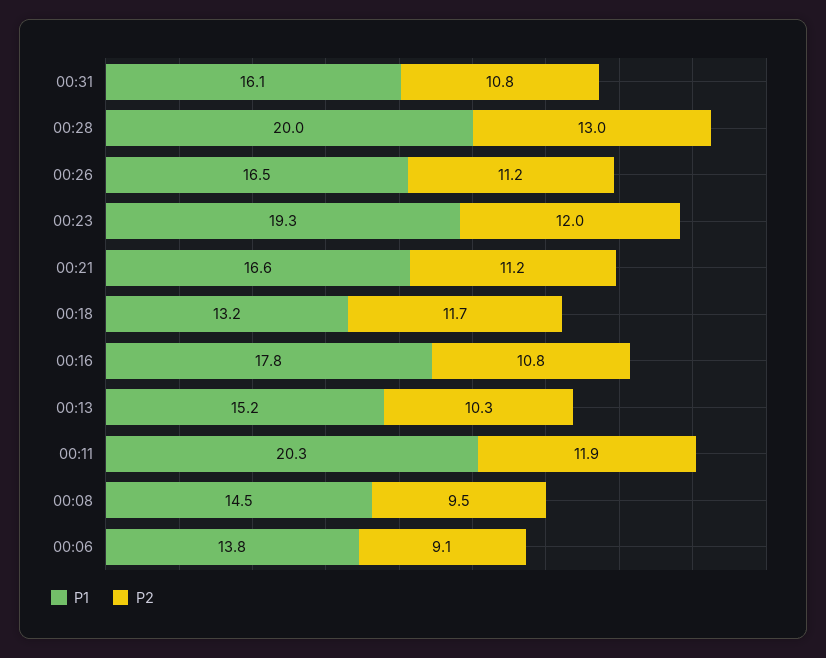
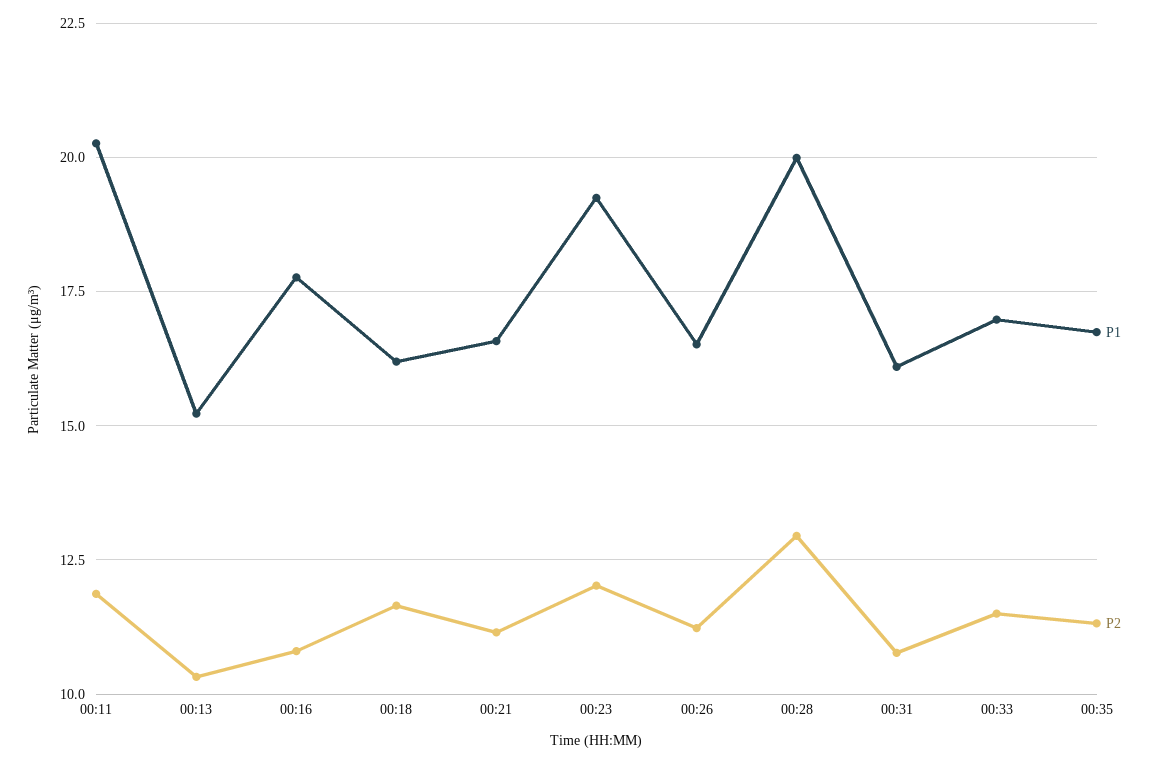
P1, 00:18: 13.2 -> 16.25
P1, 00:08: 14.5 -> none
P2, 00:08: 9.5 -> none
P1, 00:06: 13.8 -> none
P2, 00:06: 9.1 -> none
P1, 00:33: none -> 17
P2, 00:33: none -> 11.5
P1, 00:35: none -> 16.75
P2, 00:35: none -> 11.25

